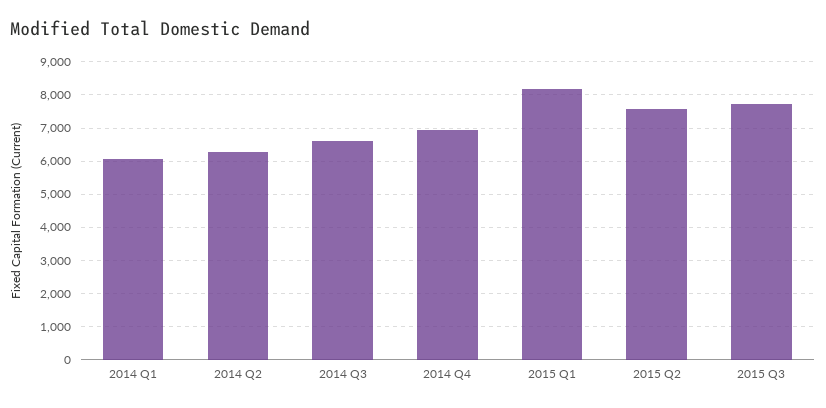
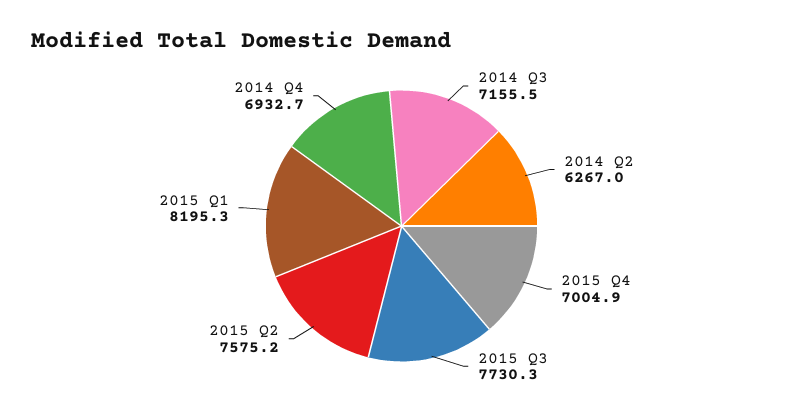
2014 Q1: 6000 -> none
2014 Q3: 6600 -> 7155.5
2015 Q4: none -> 7004.9

